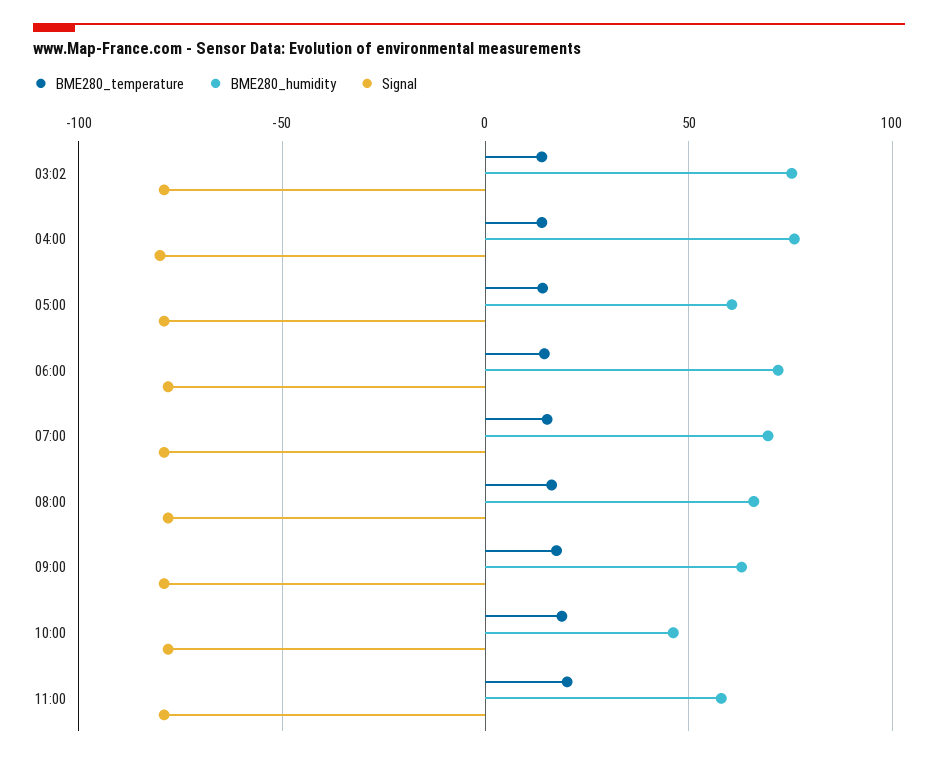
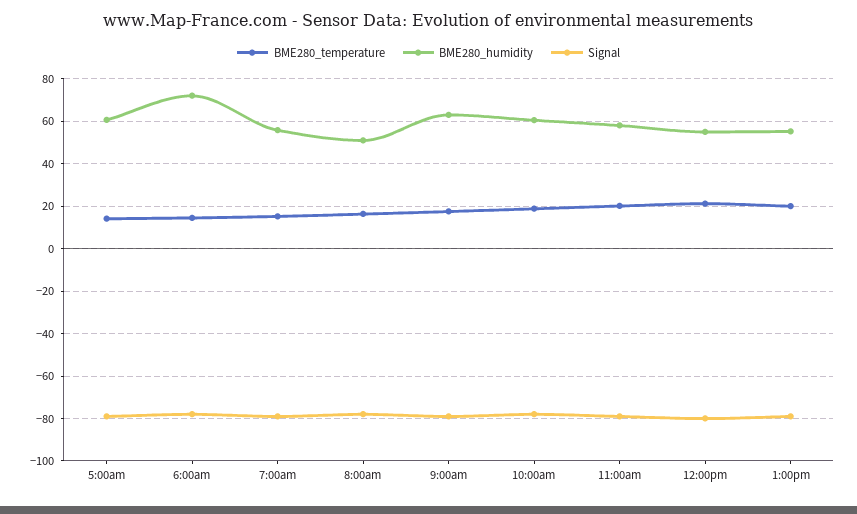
BME280_temperature, 03:02: 15 -> none
BME280_humidity, 03:02: 75 -> none
Signal, 03:02: -80 -> none
BME280_temperature, 04:00: 15 -> none
BME280_humidity, 04:00: 75 -> none
Signal, 04:00: -80 -> none
BME280_humidity, 07:00: 70 -> 55
BME280_humidity, 08:00: 65 -> 50
BME280_humidity, 10:00: 45 -> 60
BME280_temperature, 12:00pm: none -> 20
BME280_humidity, 12:00pm: none -> 55
Signal, 12:00pm: none -> -80
BME280_temperature, 1:00pm: none -> 20
BME280_humidity, 1:00pm: none -> 55
Signal, 1:00pm: none -> -80

